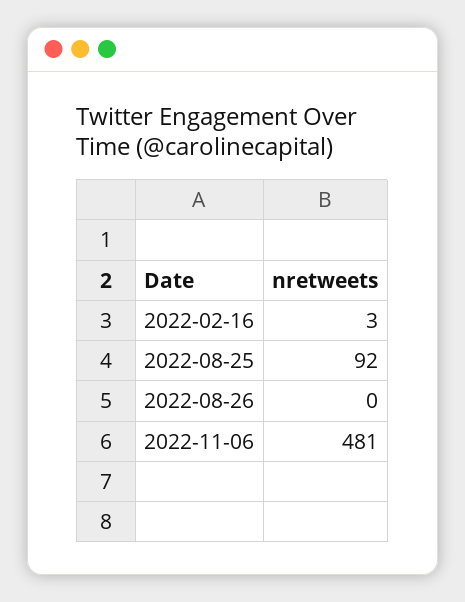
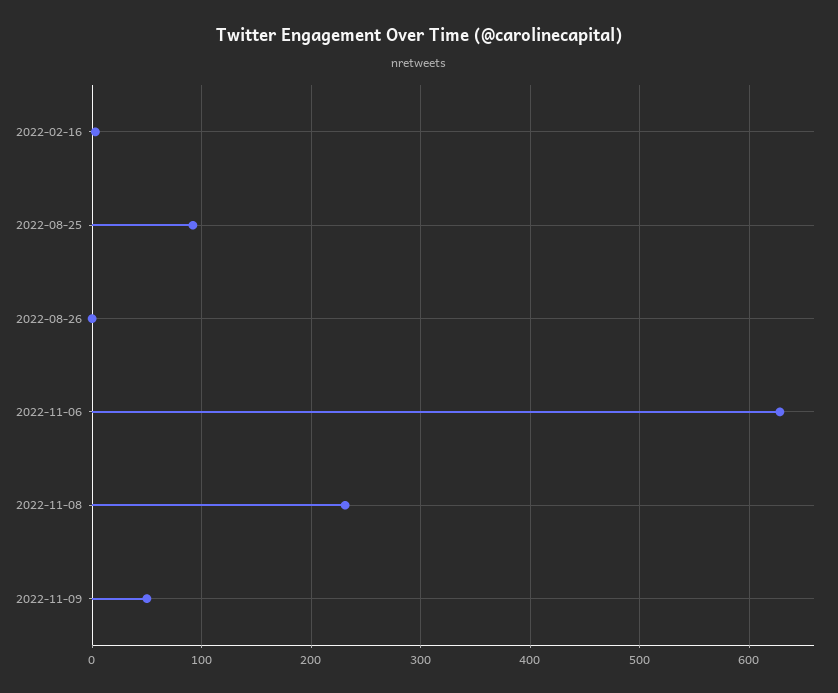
2022-11-06: 481 -> 630
2022-11-08: none -> 230
2022-11-09: none -> 50

